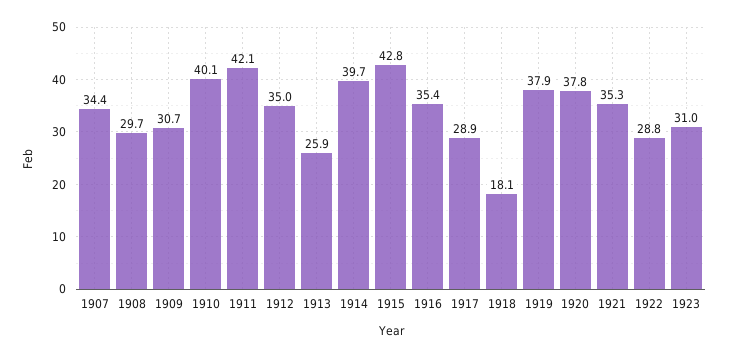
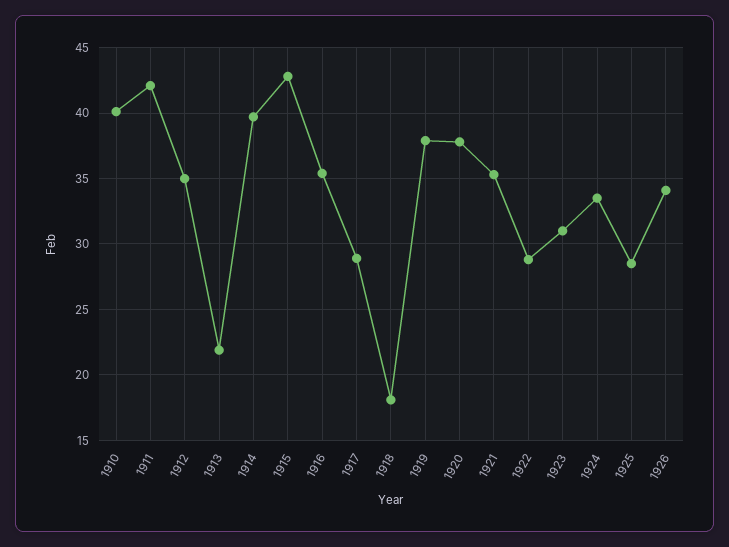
1907: 34.4 -> none
1908: 29.7 -> none
1909: 30.7 -> none
1913: 25.9 -> 22
1924: none -> 33.5
1925: none -> 28.5
1926: none -> 34

